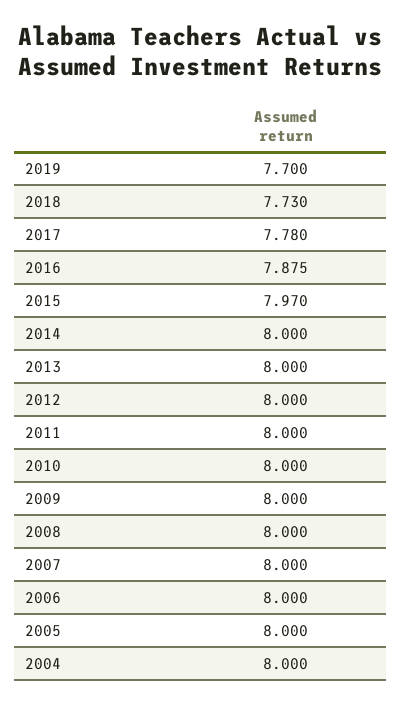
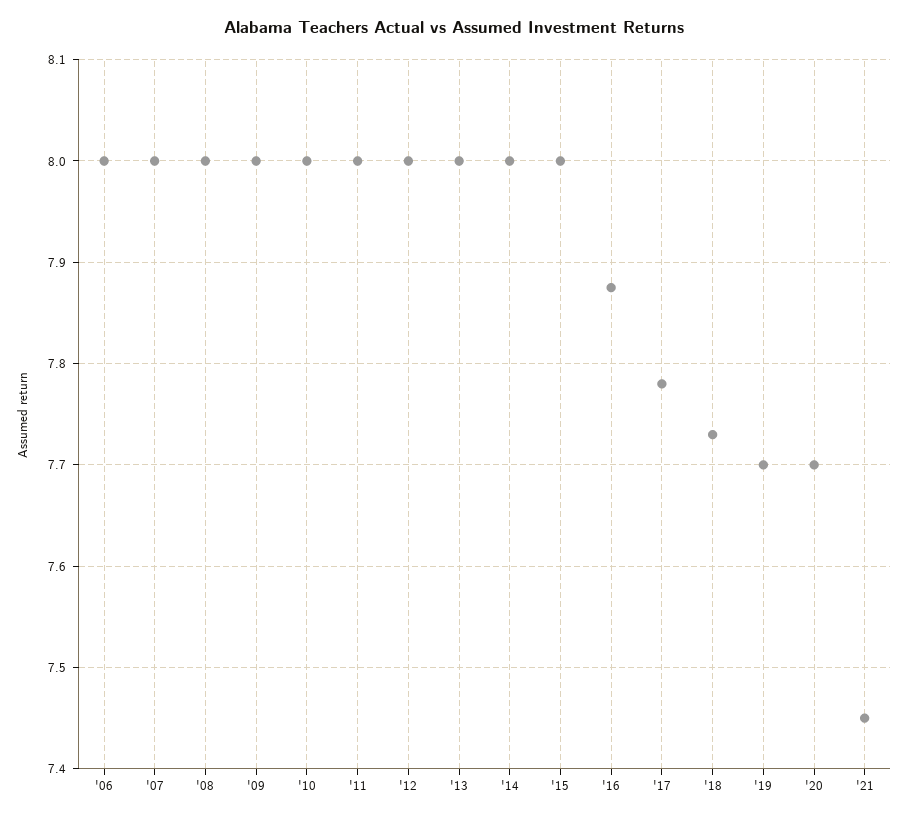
2015: 7.97 -> 8
2005: 8 -> none
2004: 8 -> none
'20: none -> 7.7
'21: none -> 7.45

